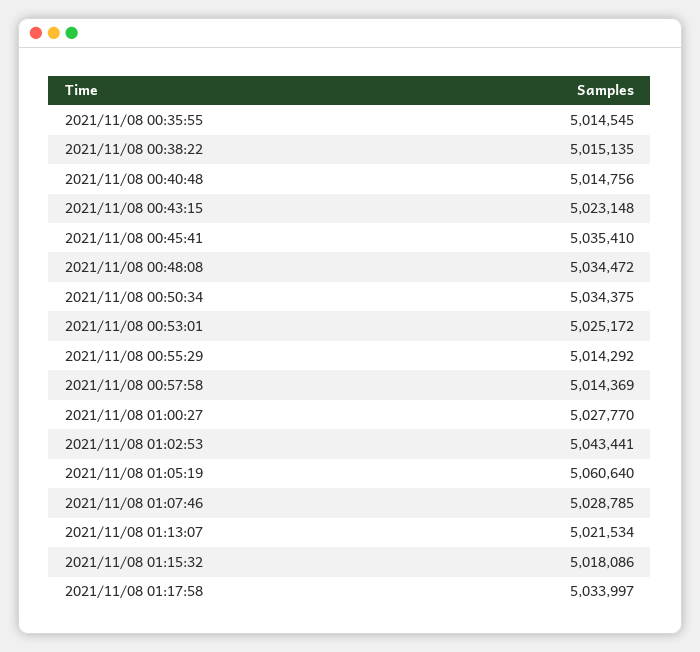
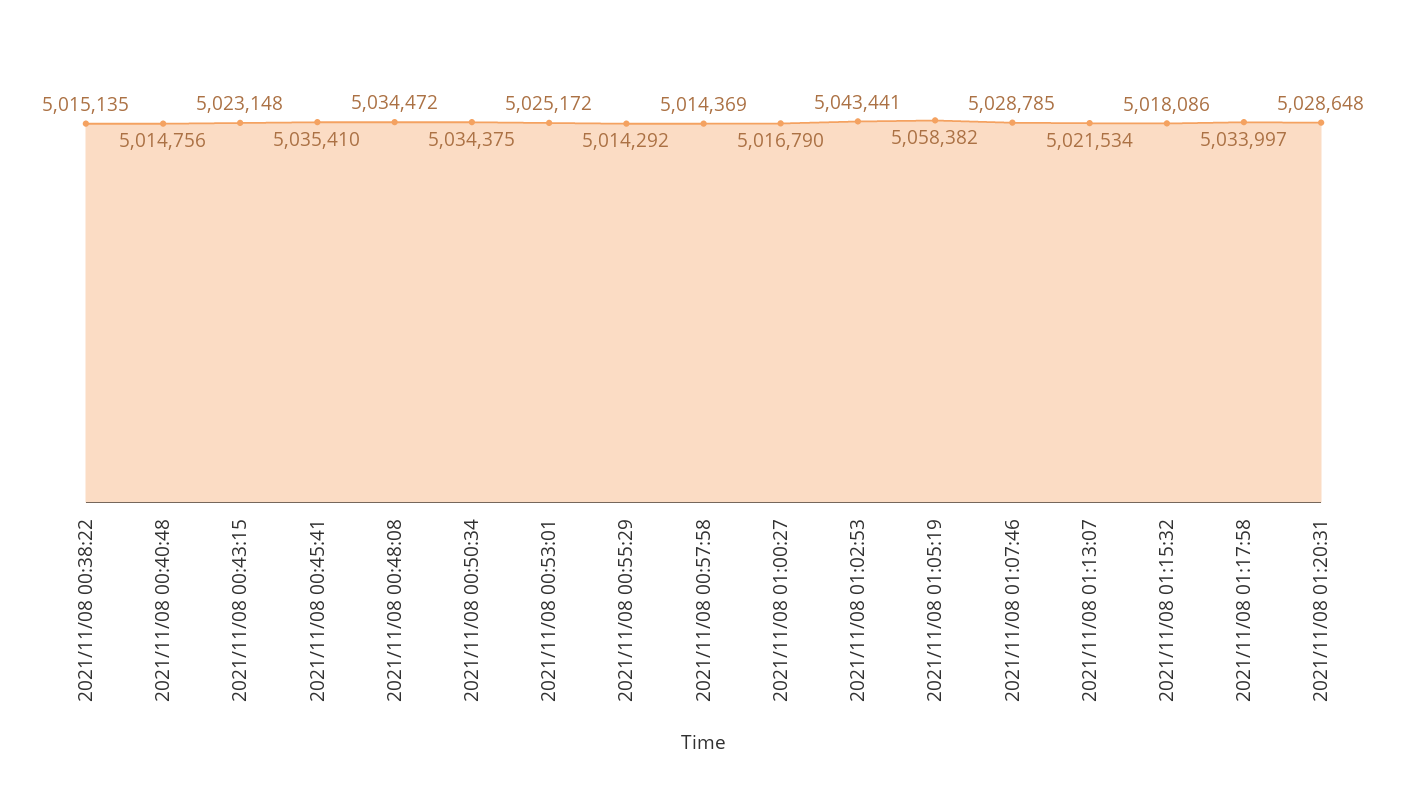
2021/11/08 00:35:55: 5014545 -> none
2021/11/08 01:00:27: 5027770 -> 5016790
2021/11/08 01:05:19: 5060640 -> 5058382
2021/11/08 01:20:31: none -> 5028648

